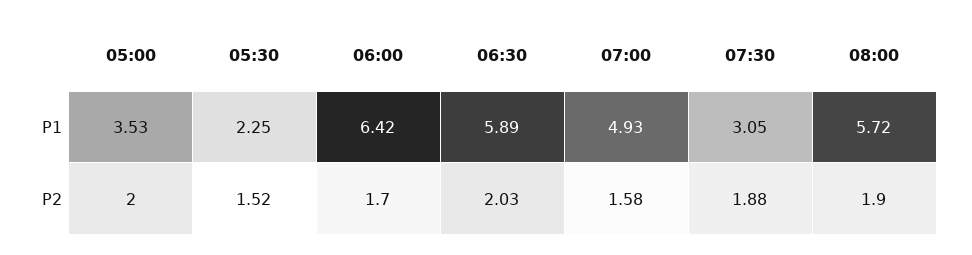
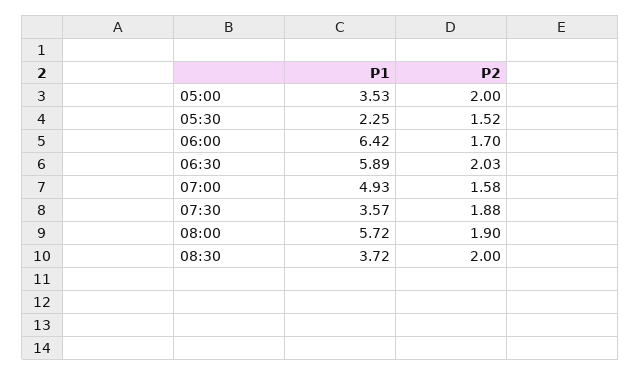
07:30, P1: 3.05 -> 3.57
08:30, P1: none -> 3.72
08:30, P2: none -> 2

